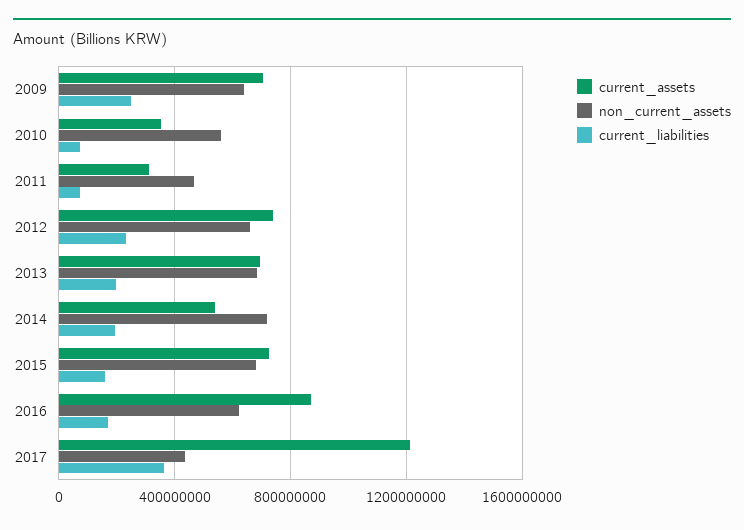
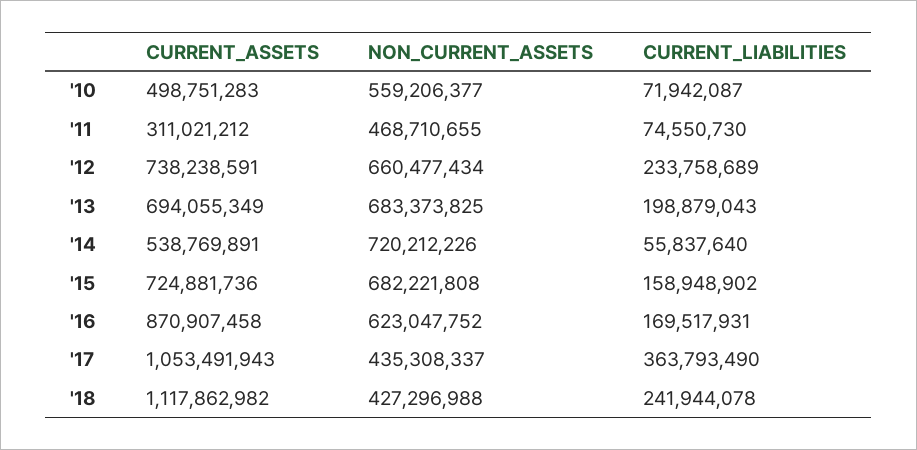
current_assets, 2009: 700000000 -> none
non_current_assets, 2009: 650000000 -> none
current_liabilities, 2009: 250000000 -> none
current_assets, 2010: 350000000 -> 498751283
current_liabilities, 2014: 200000000 -> 55837640
current_assets, 2017: 1200000000 -> 1053491943
current_assets, '18: none -> 1117862982
non_current_assets, '18: none -> 427296988
current_liabilities, '18: none -> 241944078

